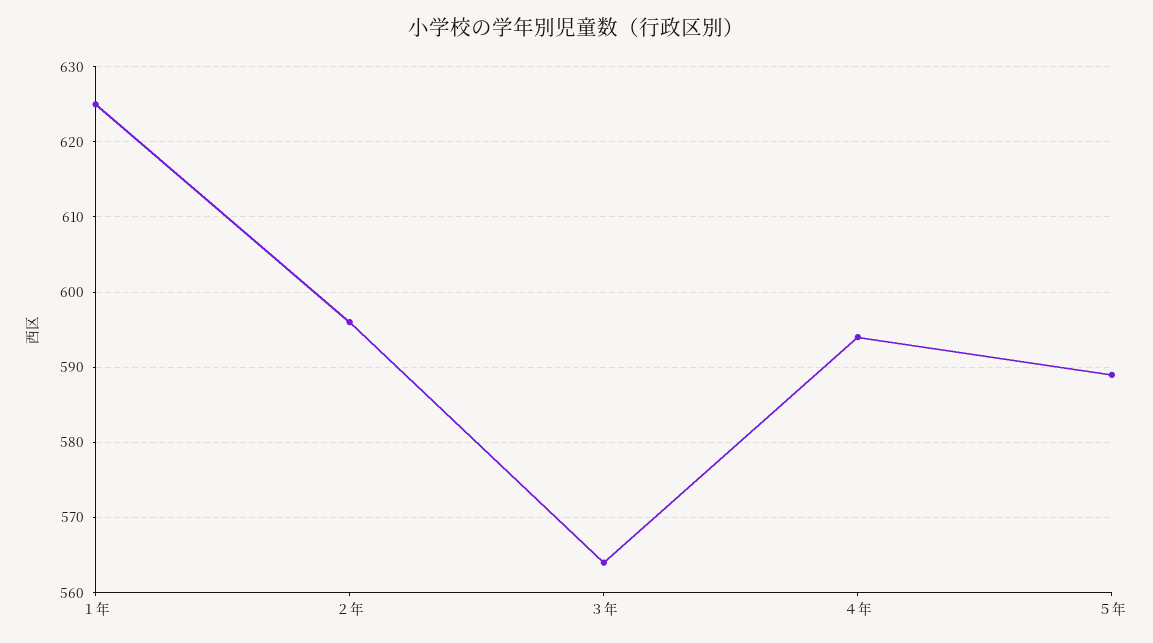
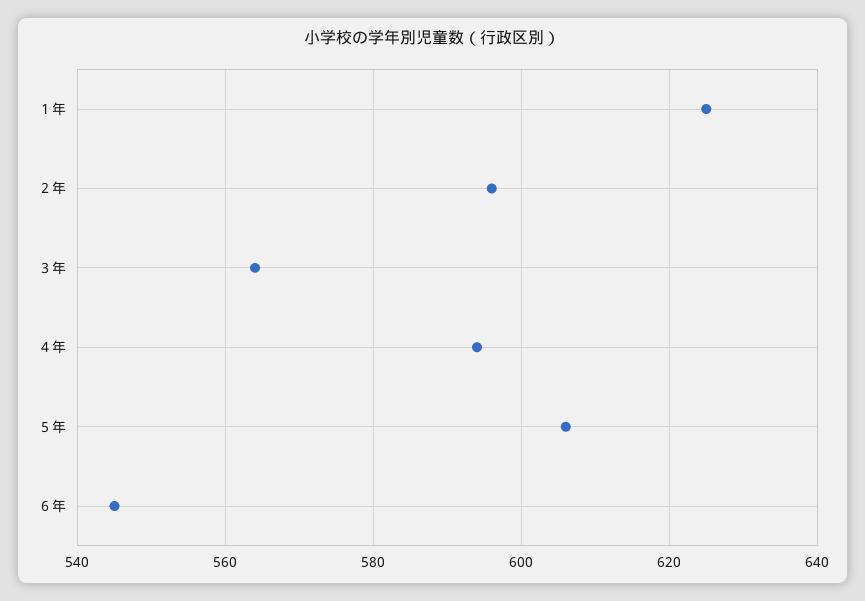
５年: 589 -> 605
６年: none -> 545

